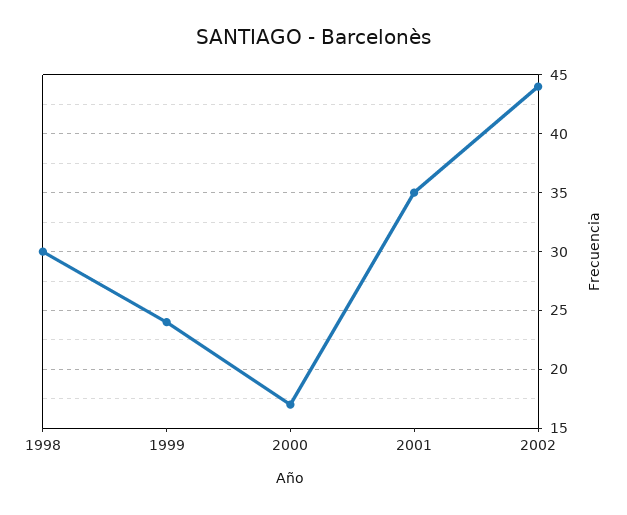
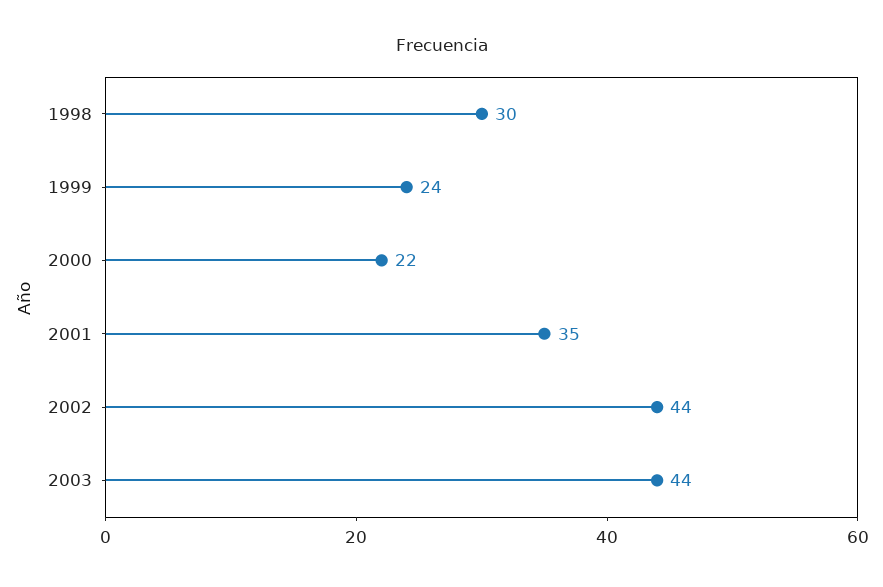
2000: 17 -> 22
2003: none -> 44

